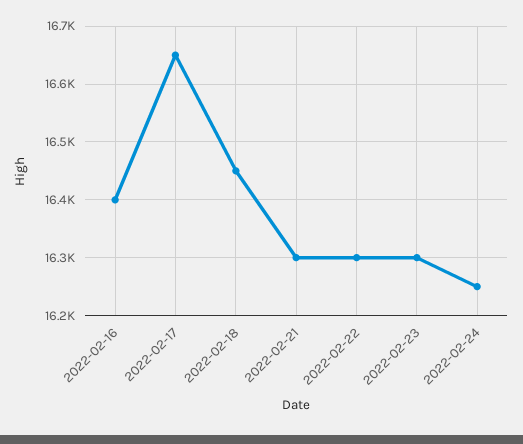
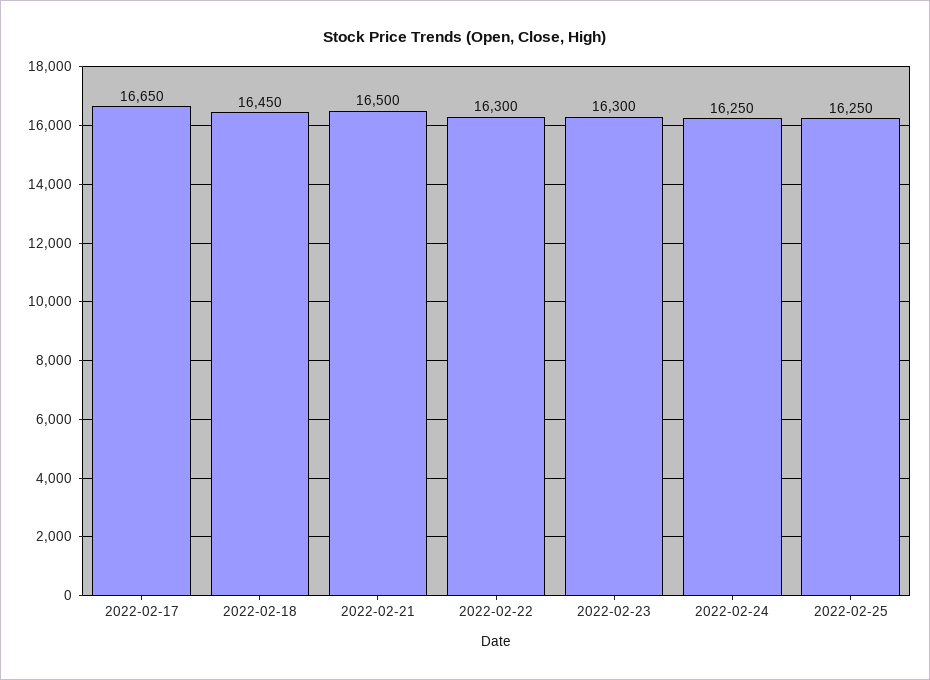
2022-02-16: 16400 -> none
2022-02-21: 16300 -> 16500
2022-02-25: none -> 16250

